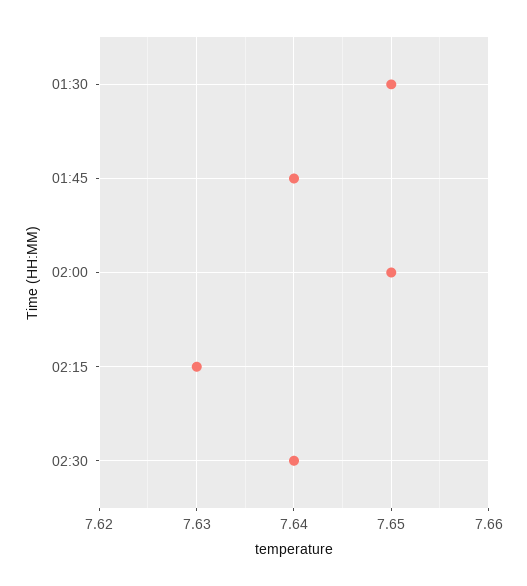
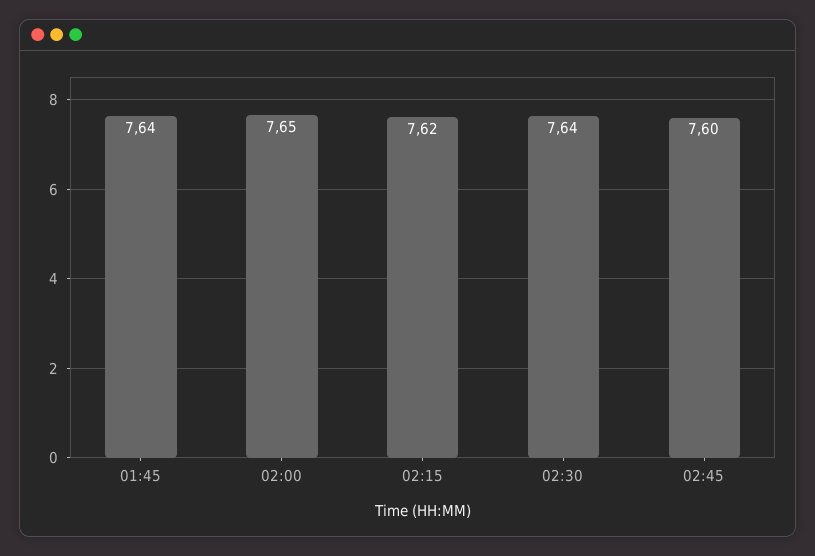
01:30: 7.65 -> none
02:15: 7.63 -> 7.62
02:45: none -> 7.6

